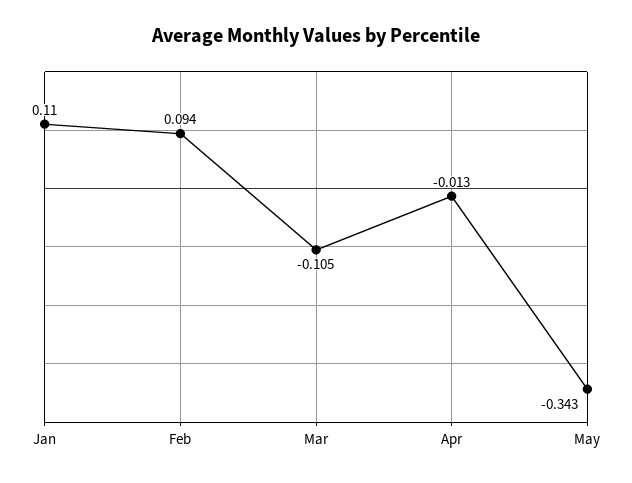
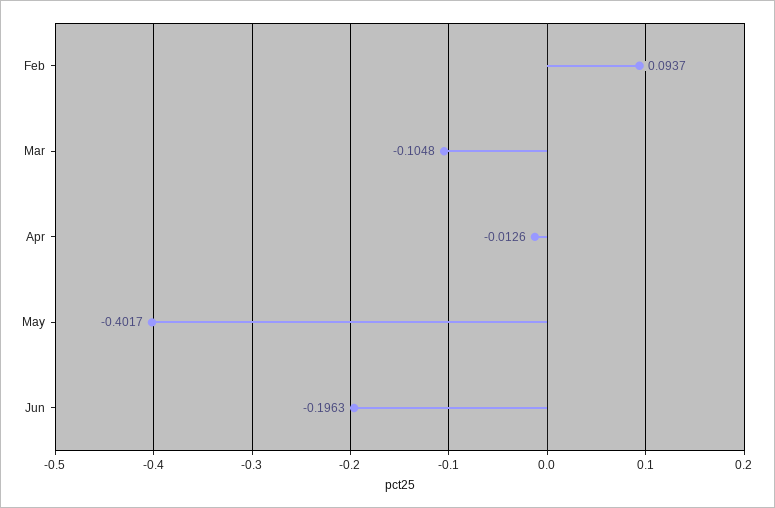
Jan: 0.11 -> none
May: -0.343 -> -0.4017
Jun: none -> -0.1963

